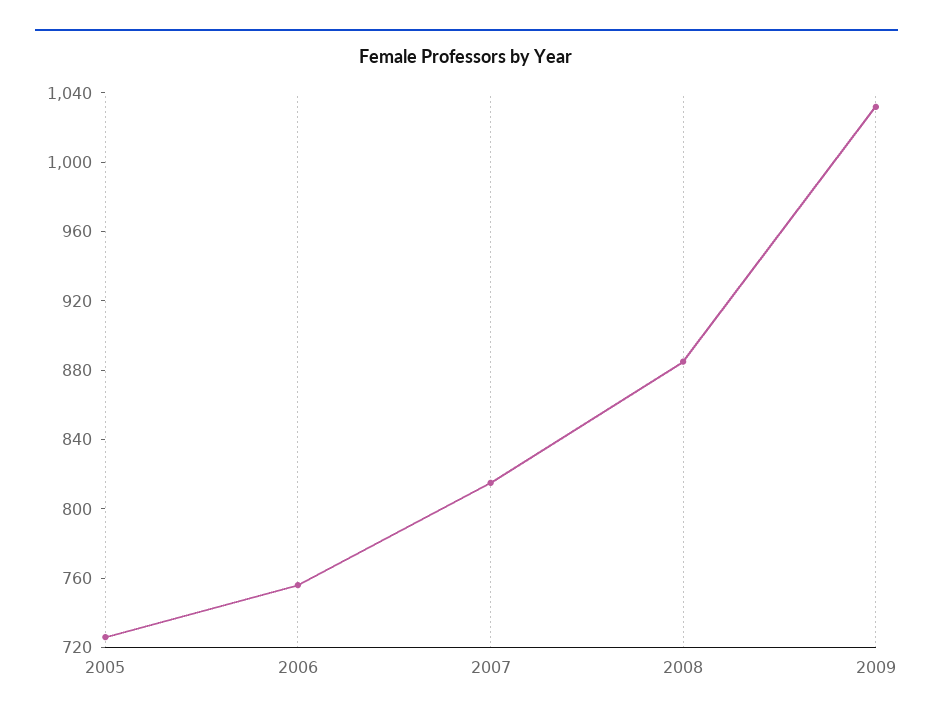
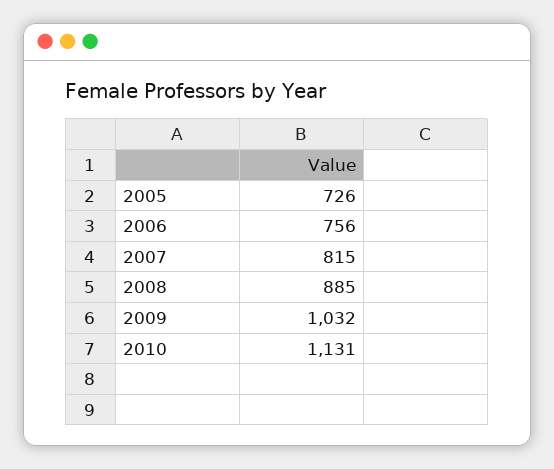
2010: none -> 1131

